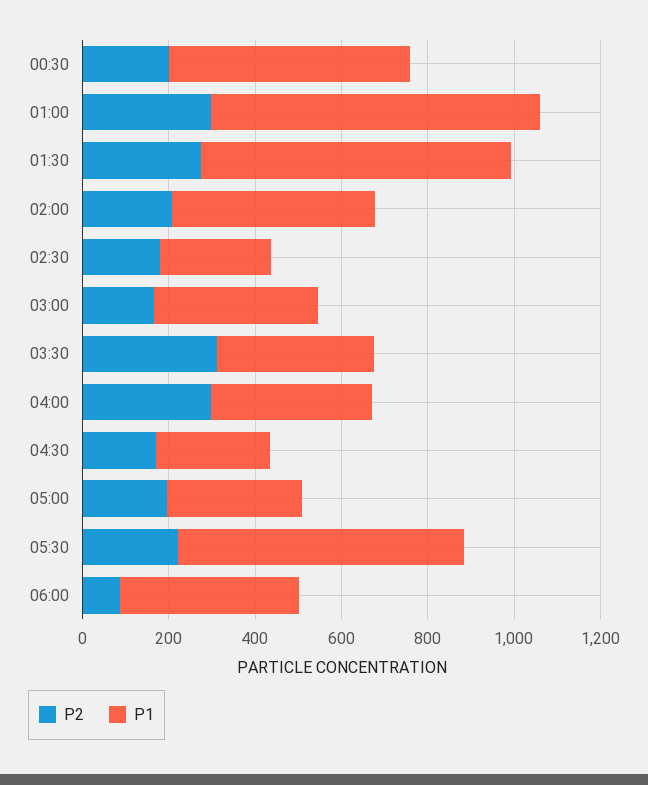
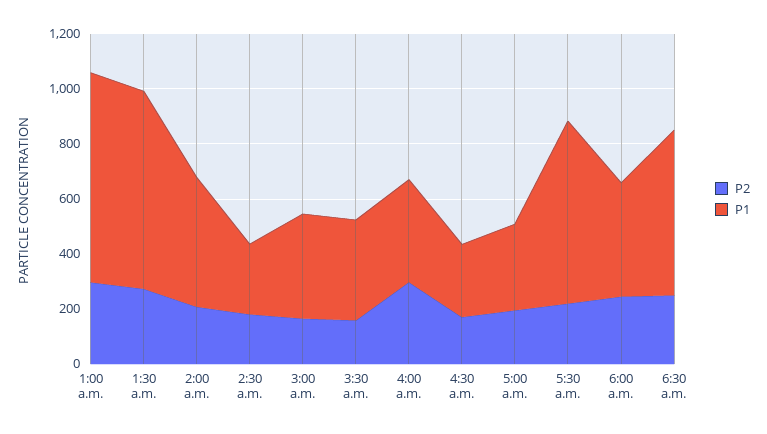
P2, 00:30: 200 -> none
P1, 00:30: 550 -> none
P2, 03:30: 300 -> 150
P2, 06:00: 100 -> 250
P2, 6:30 a.m.: none -> 250
P1, 6:30 a.m.: none -> 600

